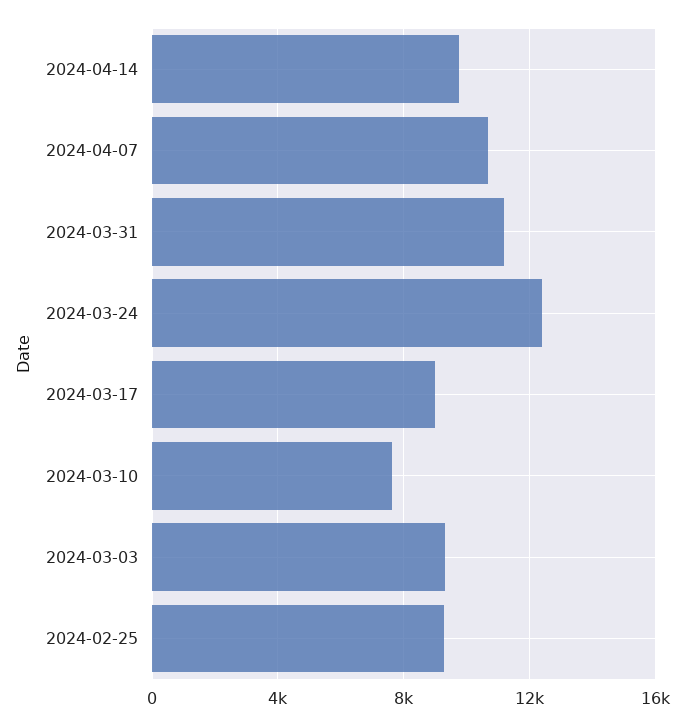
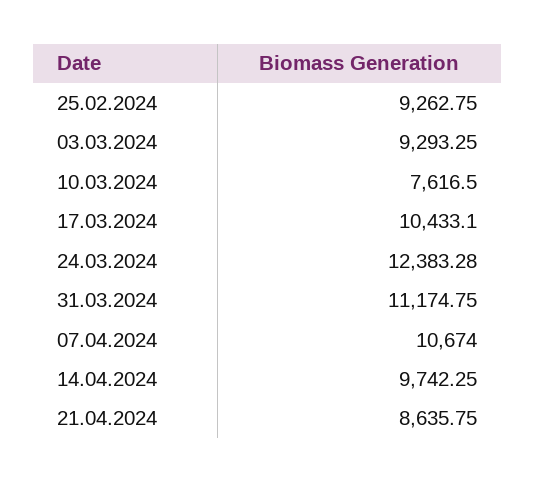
2024-03-17: 9000 -> 10433.1
21.04.2024: none -> 8635.75

